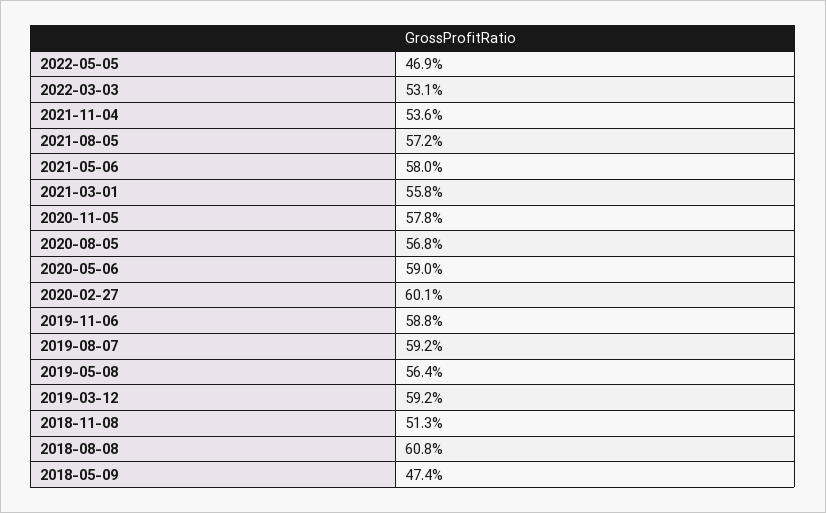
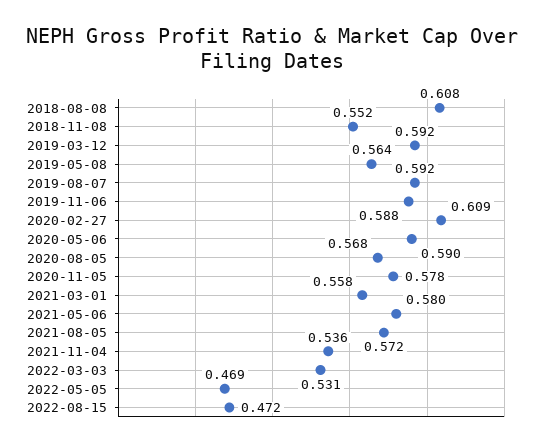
2020-02-27: 0.601 -> 0.609
2018-11-08: 0.513 -> 0.552
2018-05-09: 0.474 -> none
2022-08-15: none -> 0.472

